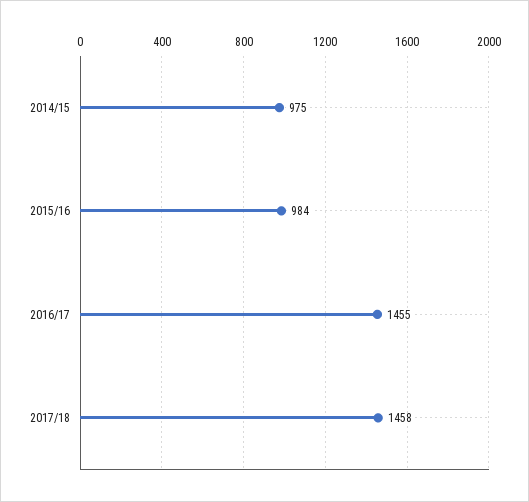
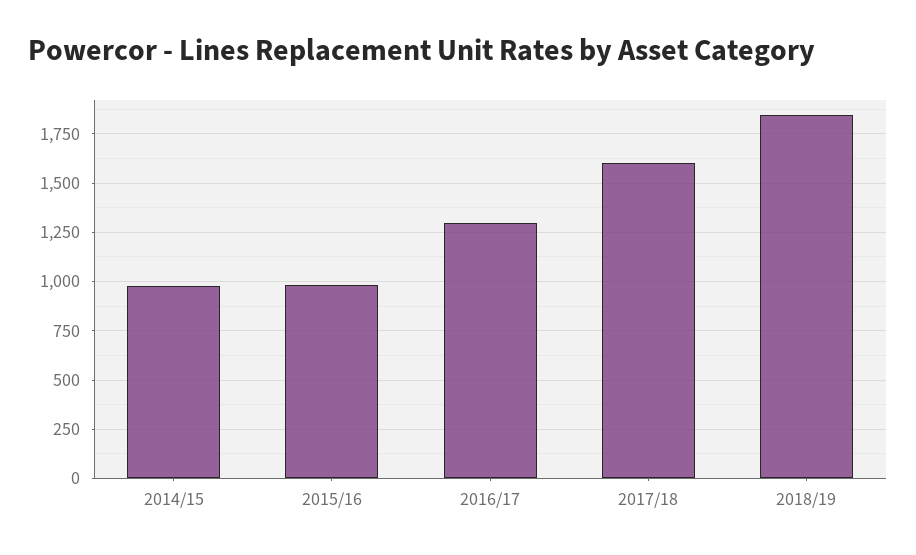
2016/17: 1455 -> 1300
2017/18: 1458 -> 1600
2018/19: none -> 1850

